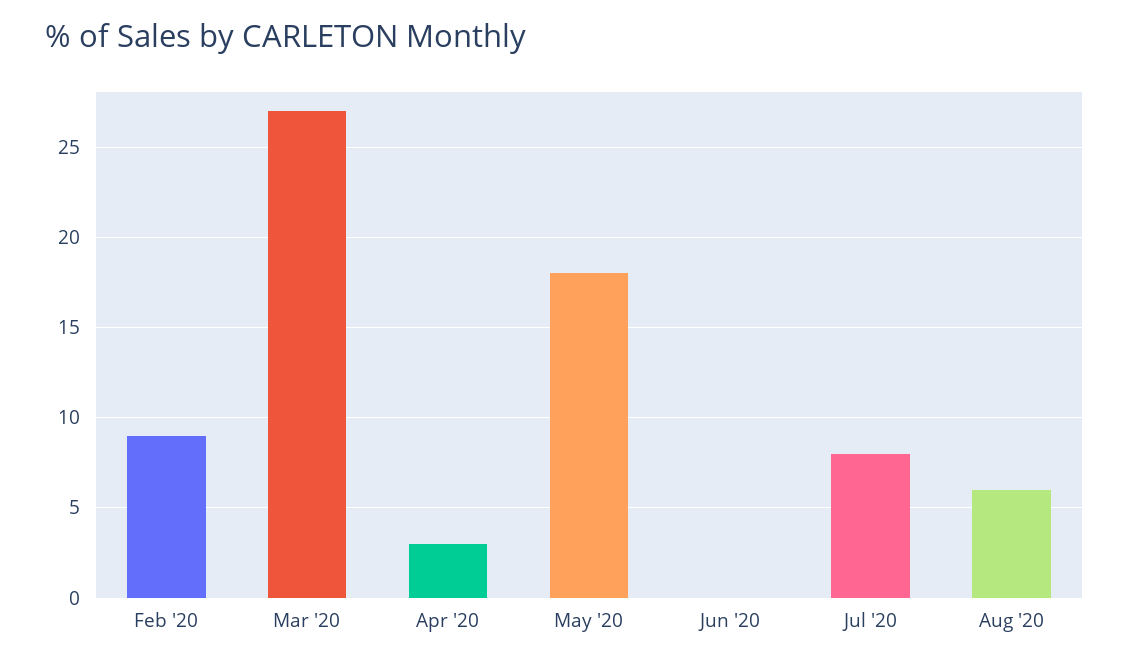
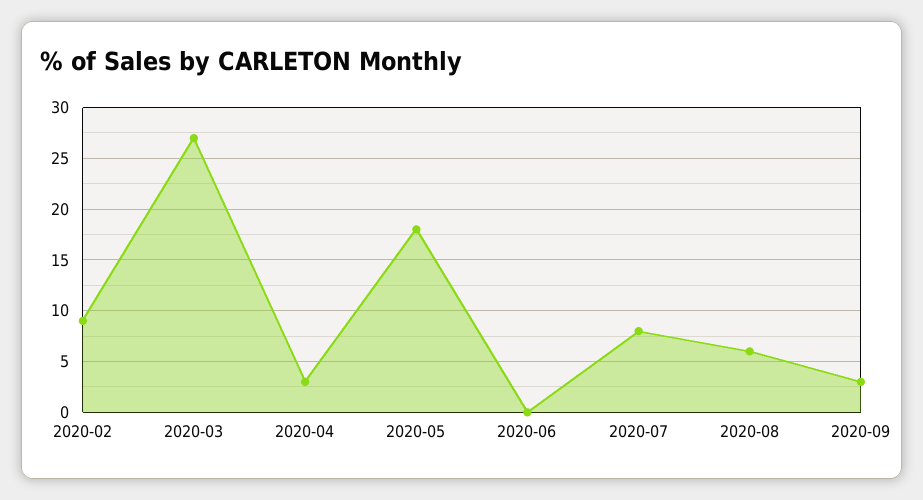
2020-09: none -> 3

